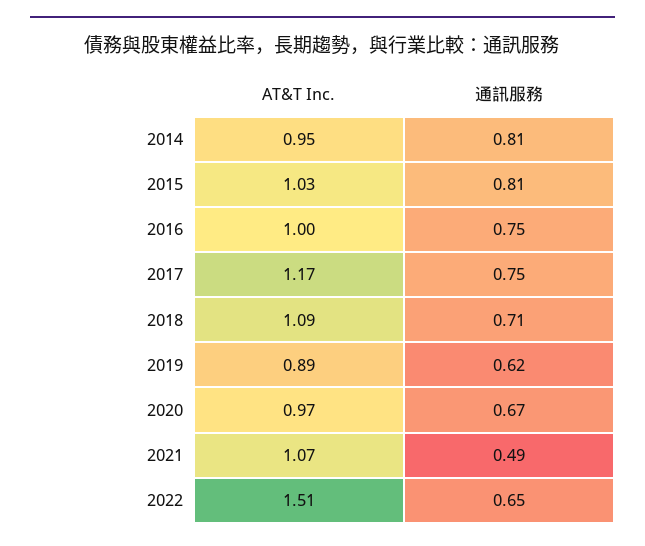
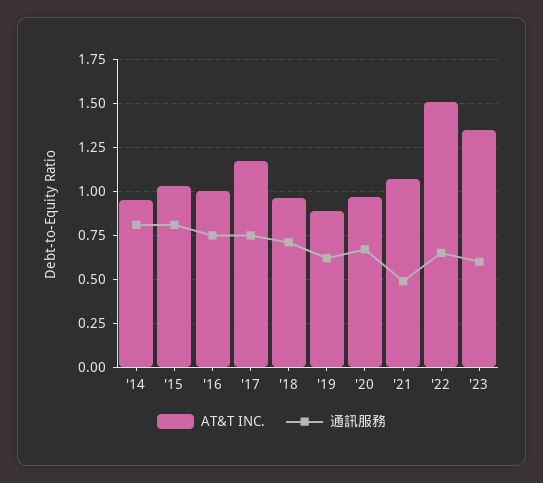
AT&T Inc., 2018: 1.09 -> 0.95
AT&T Inc., '23: none -> 1.35
通訊服務, '23: none -> 0.6

